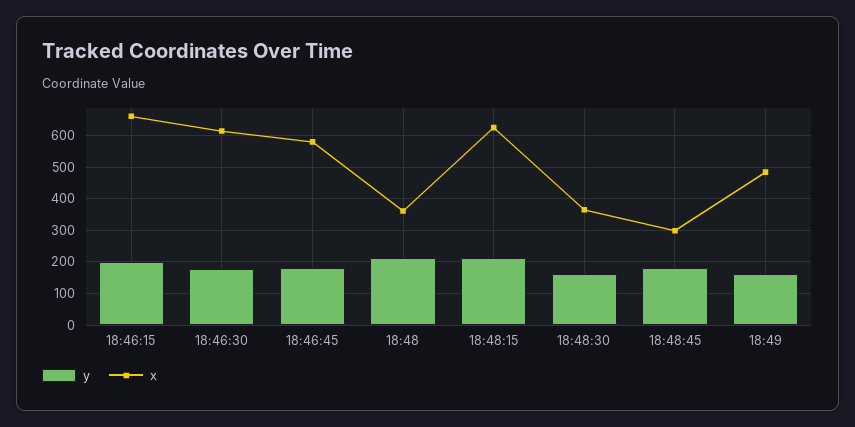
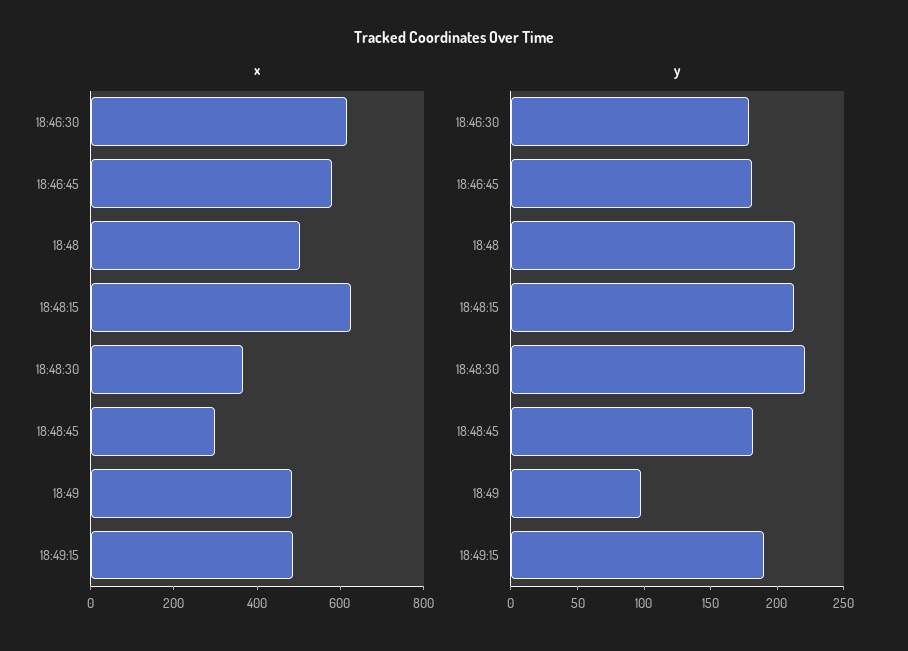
y, 18:46:15: 200 -> none
x, 18:46:15: 660 -> none
x, 18:48: 360 -> 500
y, 18:48:30: 160 -> 220
y, 18:49: 160 -> 100
x, 18:49:15: none -> 500
y, 18:49:15: none -> 190

